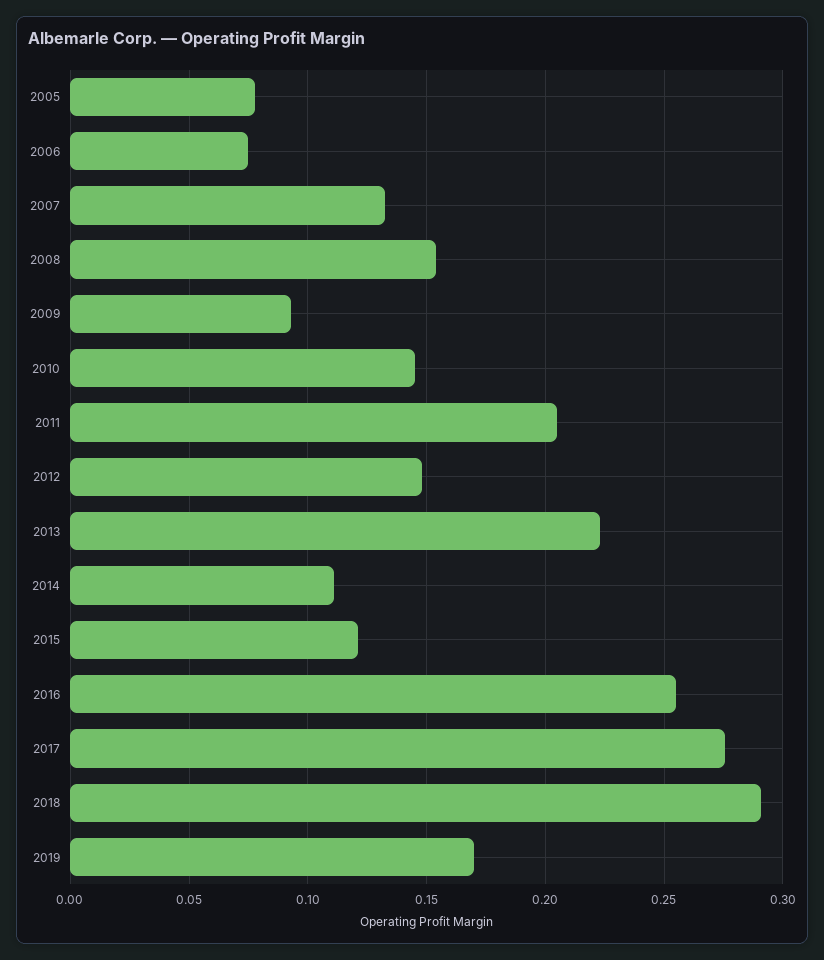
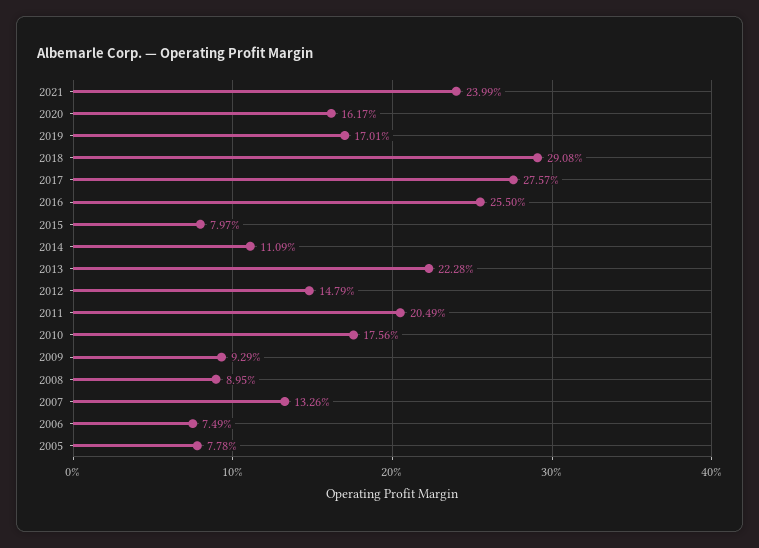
2008: 0.155 -> 0.0895
2010: 0.145 -> 0.1756
2015: 0.12 -> 0.0797
2021: none -> 0.2399
2020: none -> 0.1617

